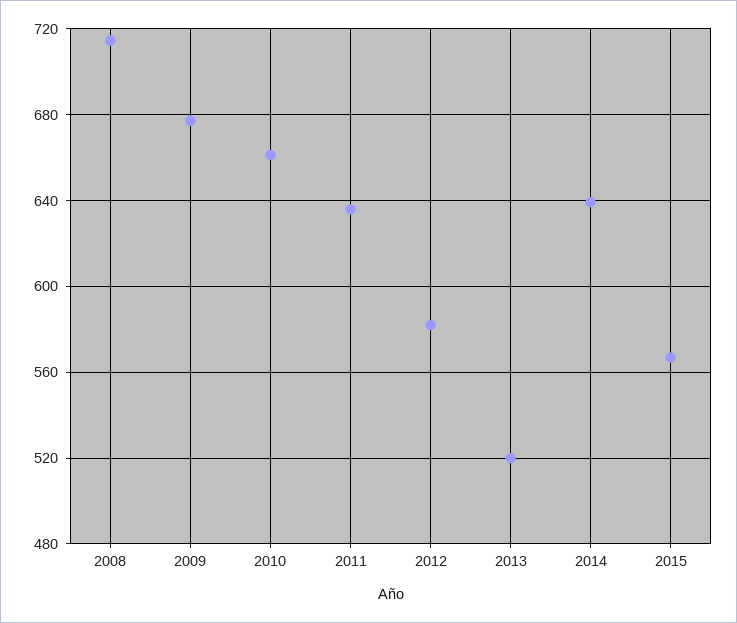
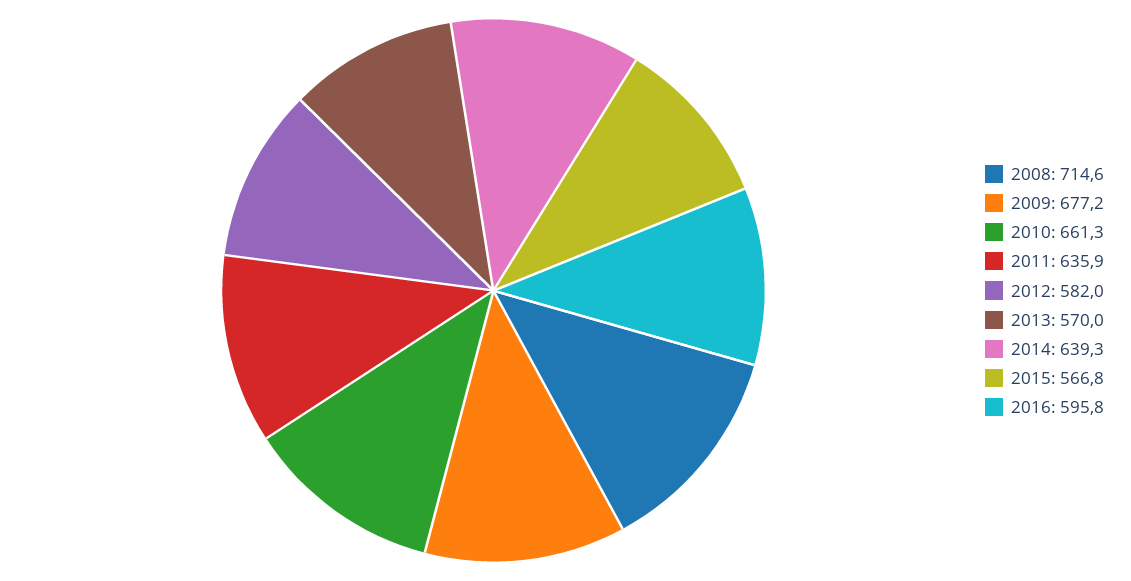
2013: 520 -> 570
2016: none -> 595.8

